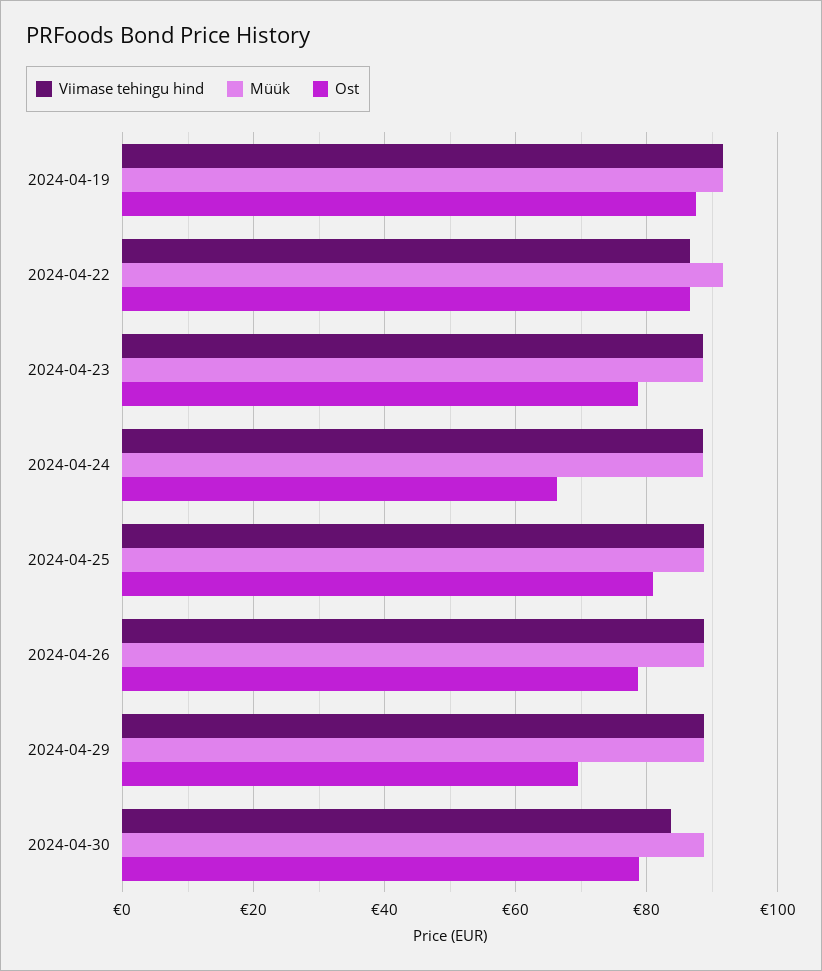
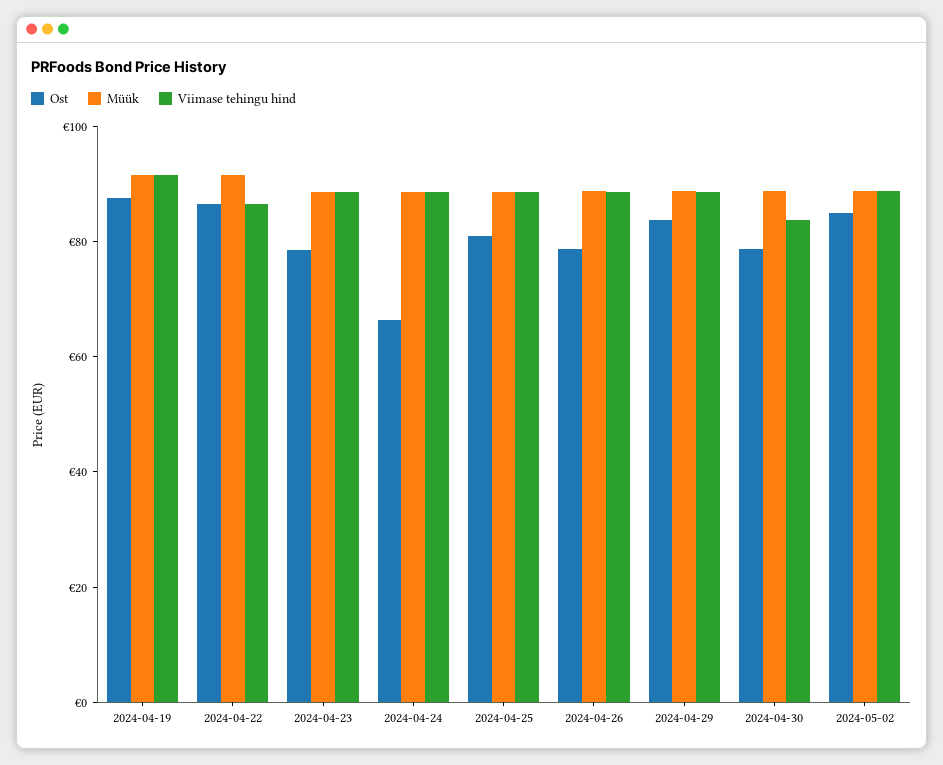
Ost, 2024-04-29: 70 -> 85
Ost, 2024-05-02: none -> 85
Müük, 2024-05-02: none -> 90
Viimase tehingu hind, 2024-05-02: none -> 90

